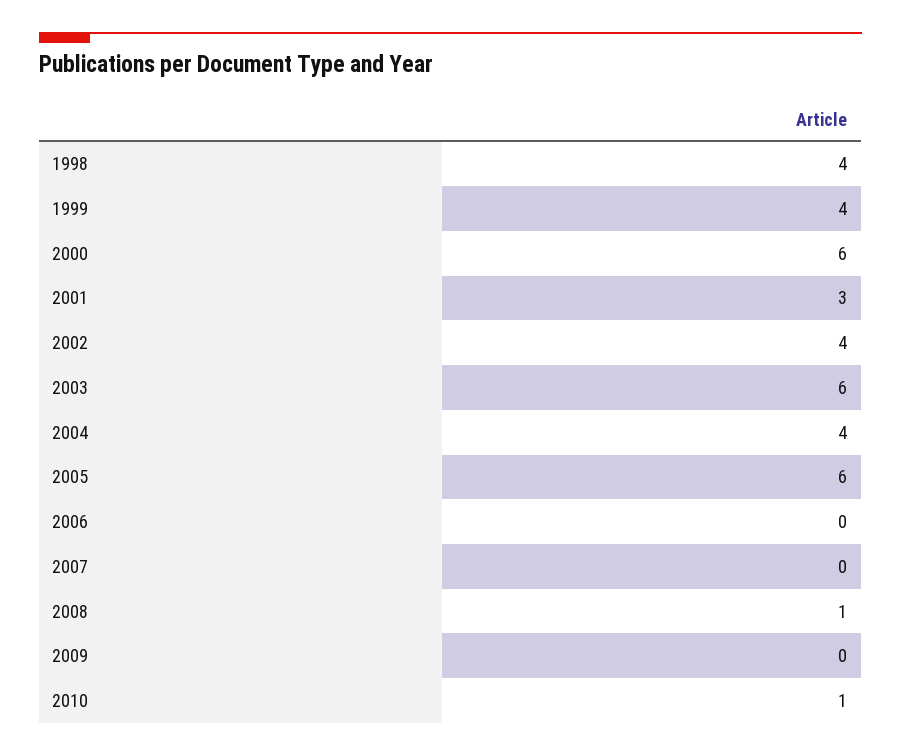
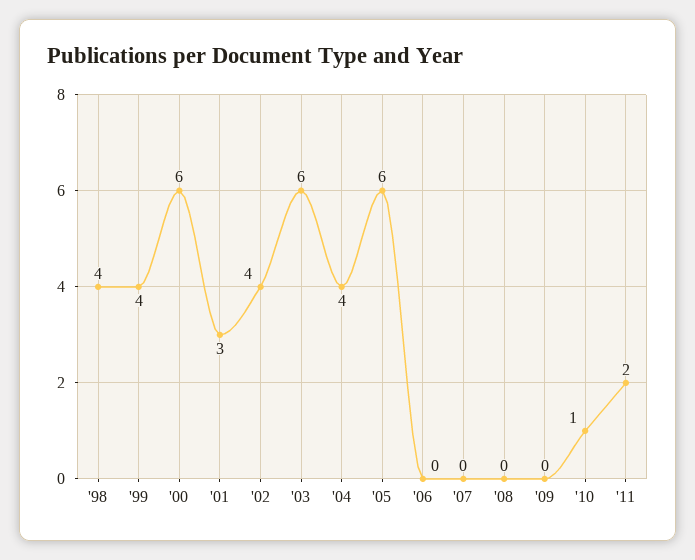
2008: 1 -> 0
'11: none -> 2

